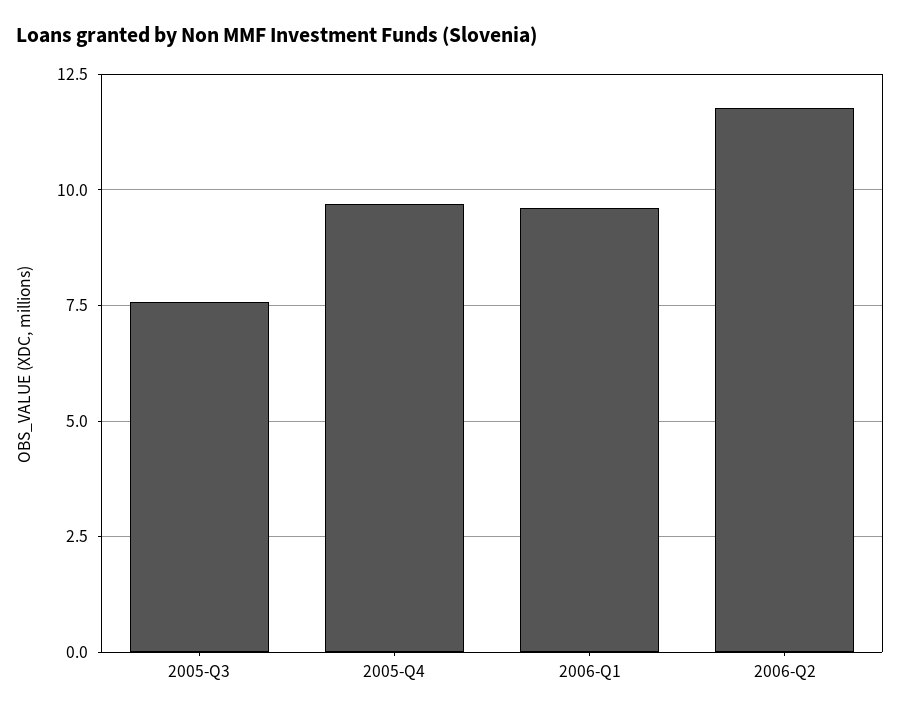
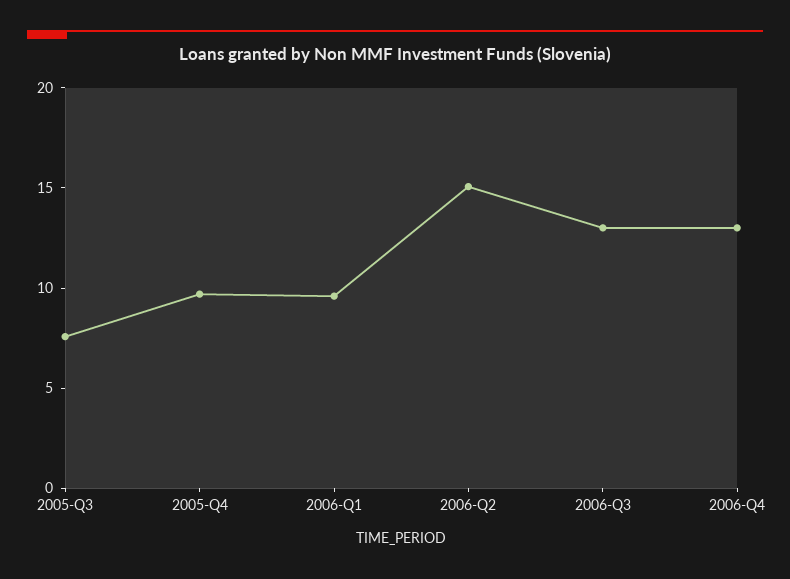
2006-Q2: 11.75 -> 15
2006-Q3: none -> 13
2006-Q4: none -> 13

